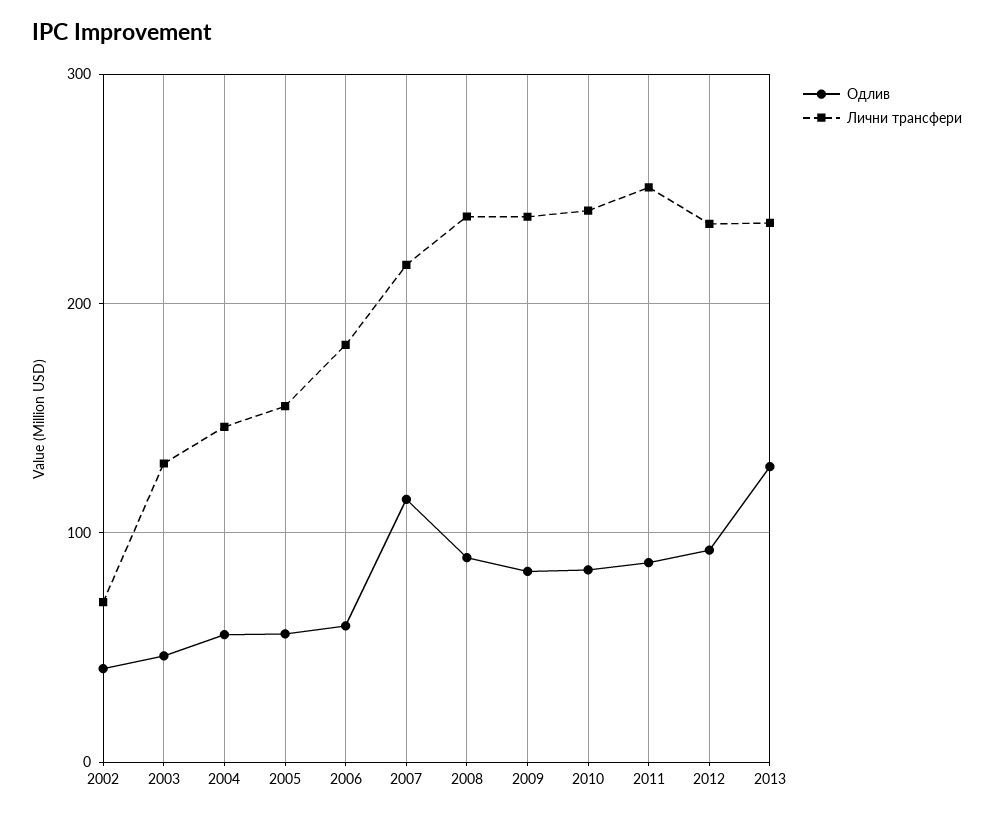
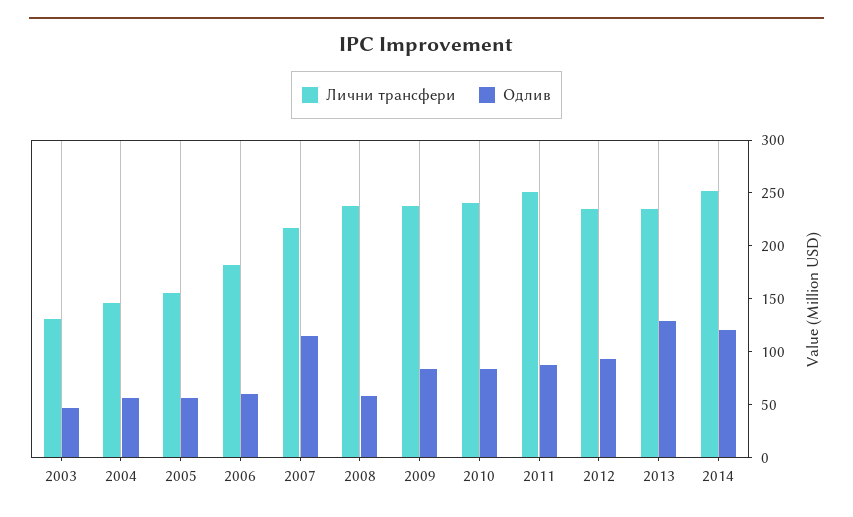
Одлив, 2002: 40 -> none
Лични трансфери, 2002: 70 -> none
Одлив, 2008: 90 -> 60
Лични трансфери, 2014: none -> 250
Одлив, 2014: none -> 120

